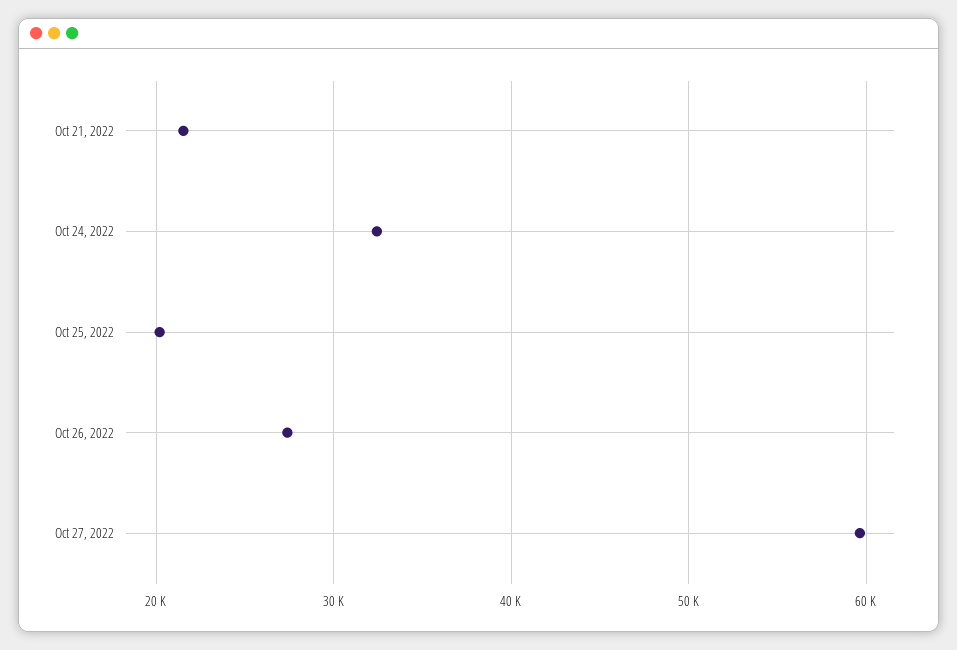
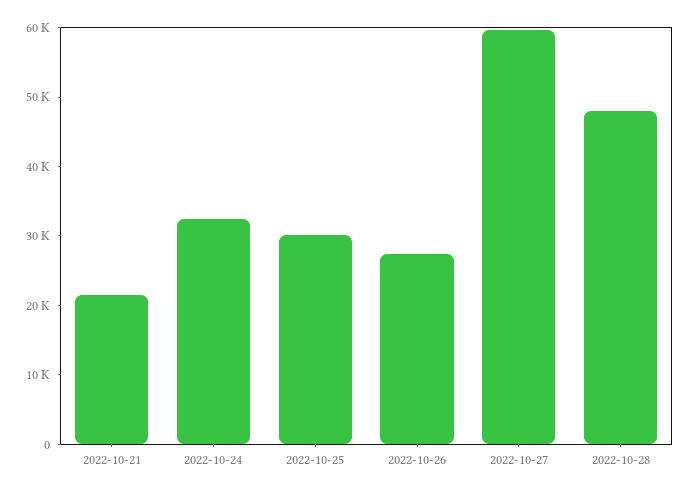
Oct 25, 2022: 20000 -> 30000
2022-10-28: none -> 48000

